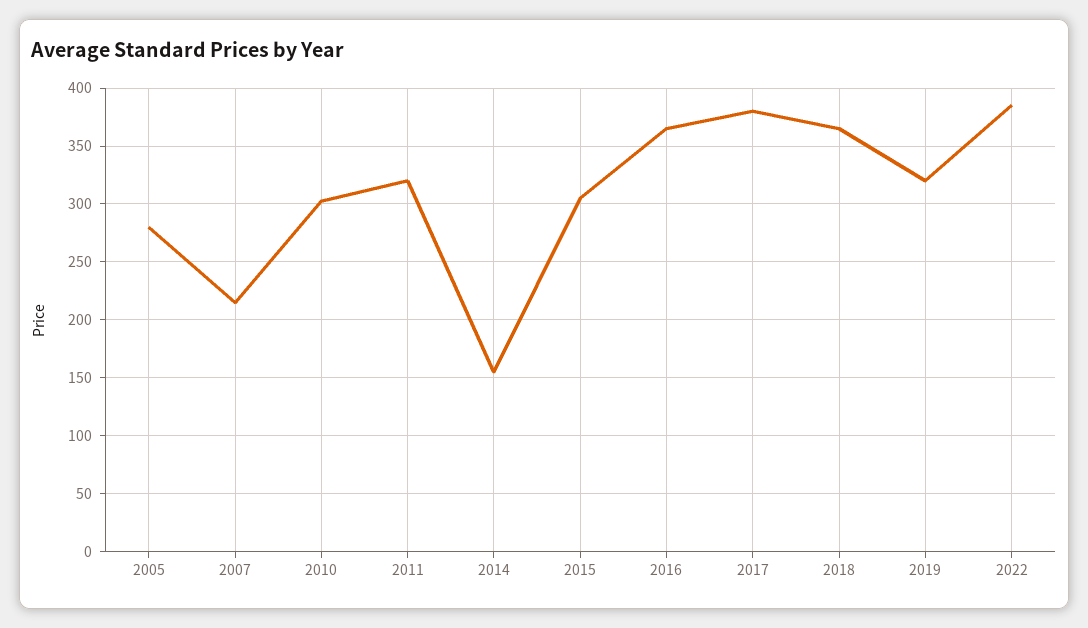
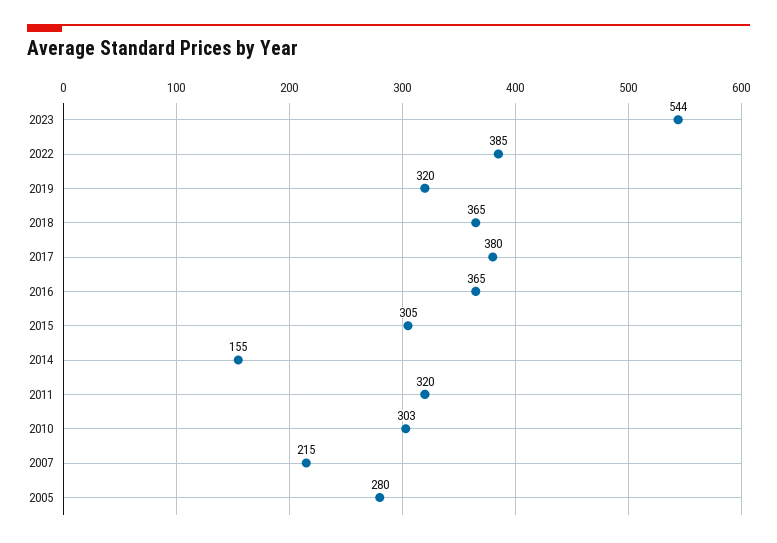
2023: none -> 544

